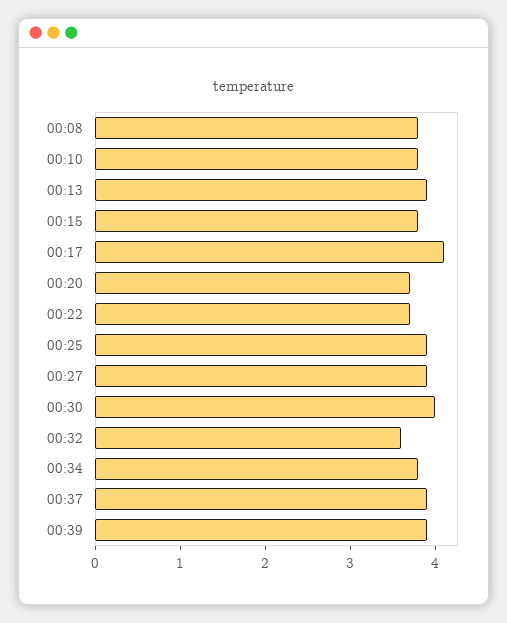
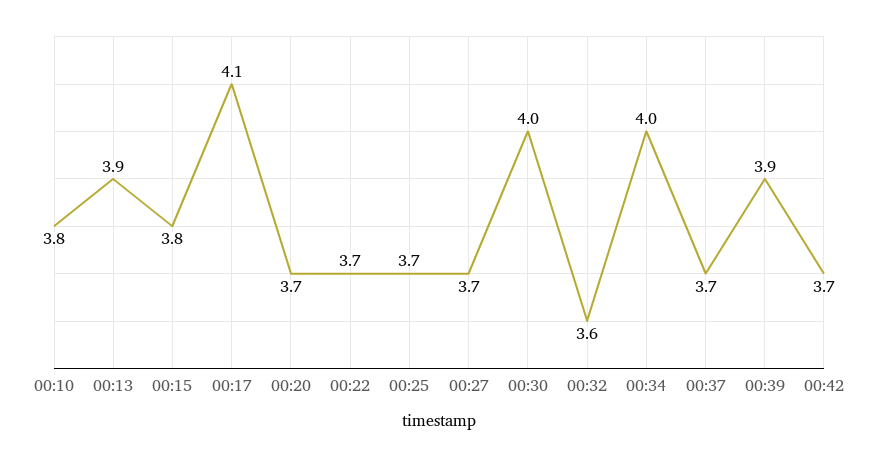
00:08: 3.8 -> none
00:25: 3.9 -> 3.7
00:27: 3.9 -> 3.7
00:34: 3.8 -> 4
00:37: 3.9 -> 3.7
00:42: none -> 3.7

